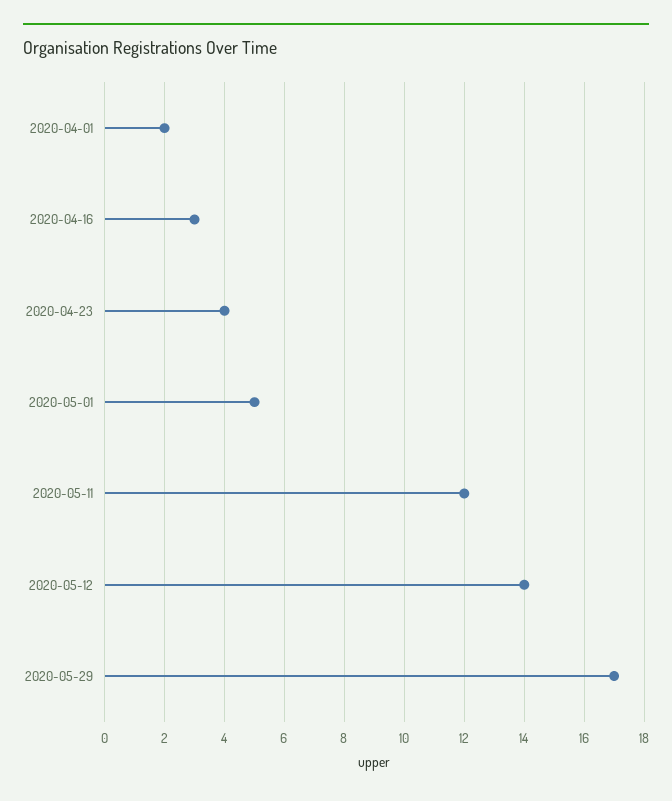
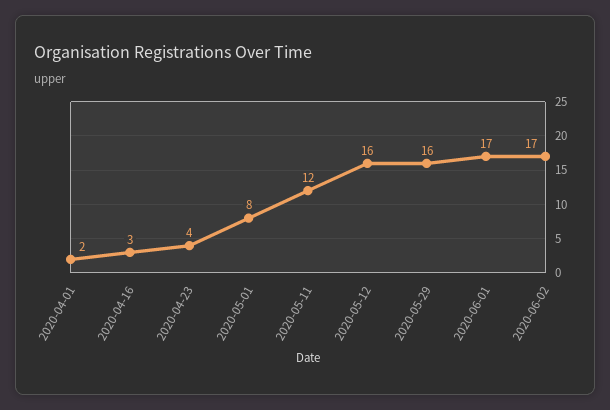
2020-05-01: 5 -> 8
2020-05-12: 14 -> 16
2020-05-29: 17 -> 16
2020-06-01: none -> 17
2020-06-02: none -> 17

